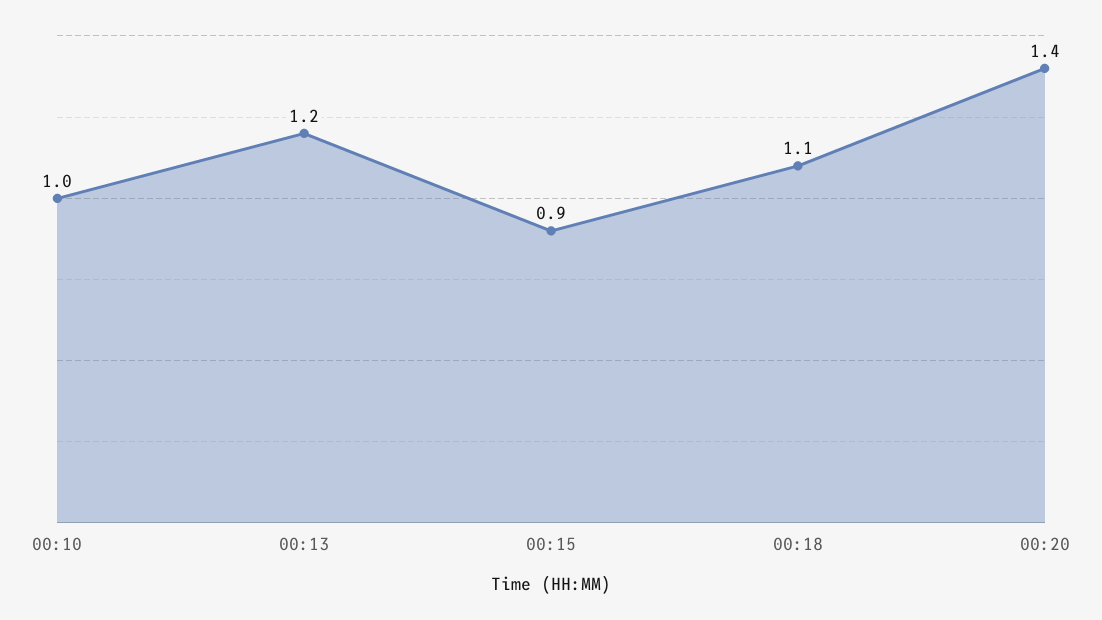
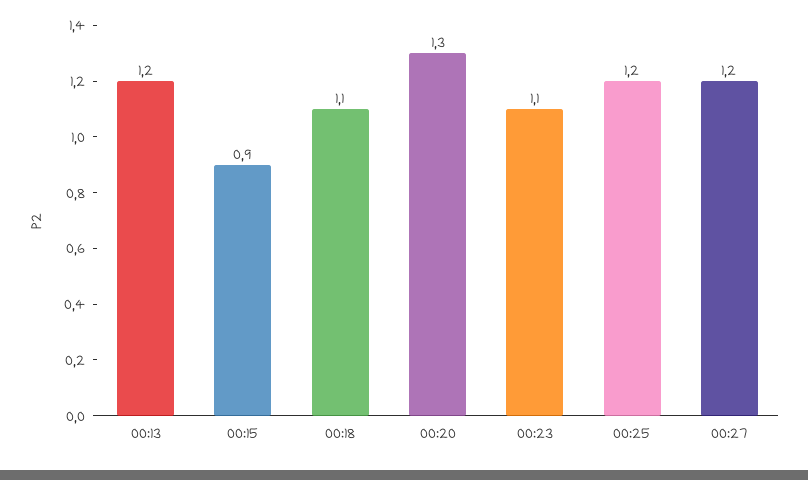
00:10: 1 -> none
00:20: 1.4 -> 1.3
00:23: none -> 1.1
00:25: none -> 1.2
00:27: none -> 1.2

